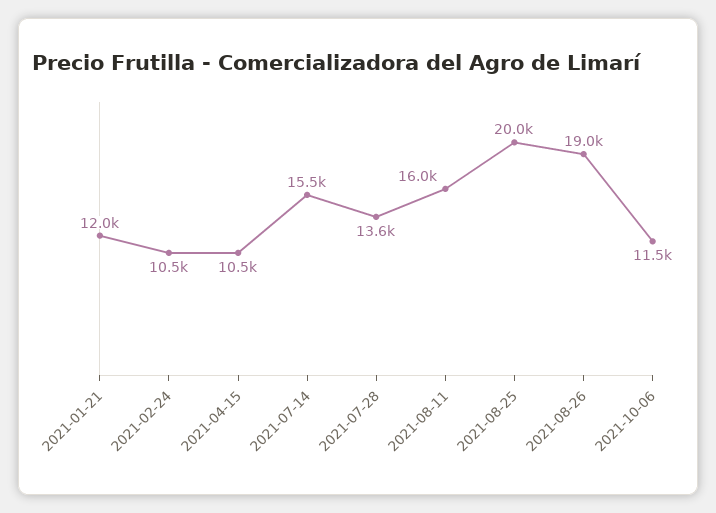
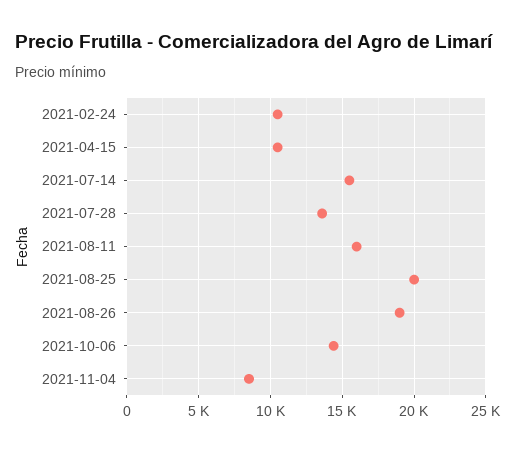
2021-01-21: 12000 -> none
2021-10-06: 11500 -> 14500
2021-11-04: none -> 8500

